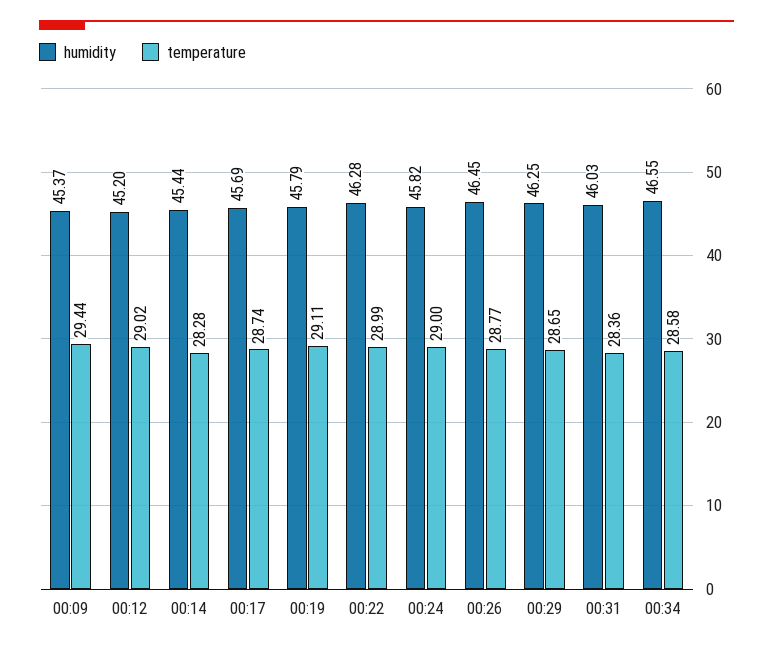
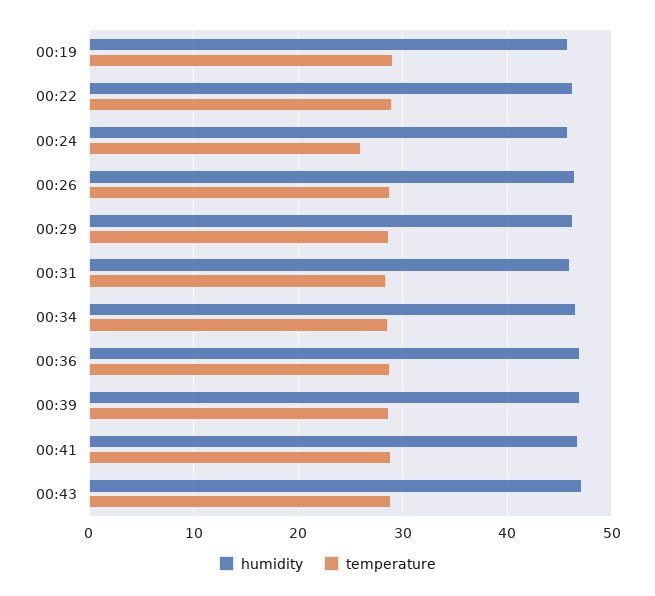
humidity, 00:09: 45.37 -> none
temperature, 00:09: 29.44 -> none
humidity, 00:12: 45.2 -> none
temperature, 00:12: 29.02 -> none
humidity, 00:14: 45.44 -> none
temperature, 00:14: 28.28 -> none
humidity, 00:17: 45.69 -> none
temperature, 00:17: 28.74 -> none
temperature, 00:24: 29 -> 26
humidity, 00:36: none -> 47
temperature, 00:36: none -> 29
humidity, 00:39: none -> 47
temperature, 00:39: none -> 29
humidity, 00:41: none -> 47
temperature, 00:41: none -> 29
humidity, 00:43: none -> 47
temperature, 00:43: none -> 29

